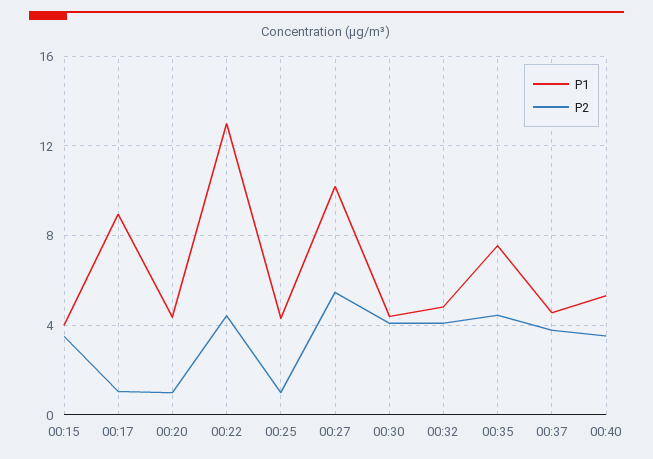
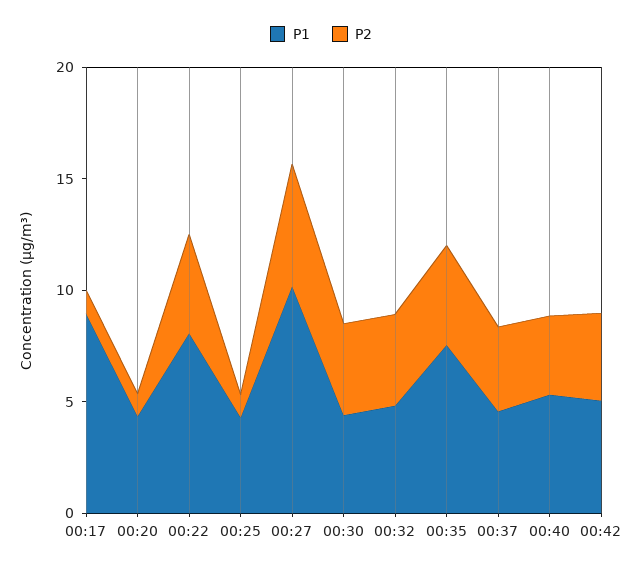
P1, 00:15: 4 -> none
P2, 00:15: 3.5 -> none
P1, 00:22: 13 -> 8
P1, 00:42: none -> 5
P2, 00:42: none -> 4

